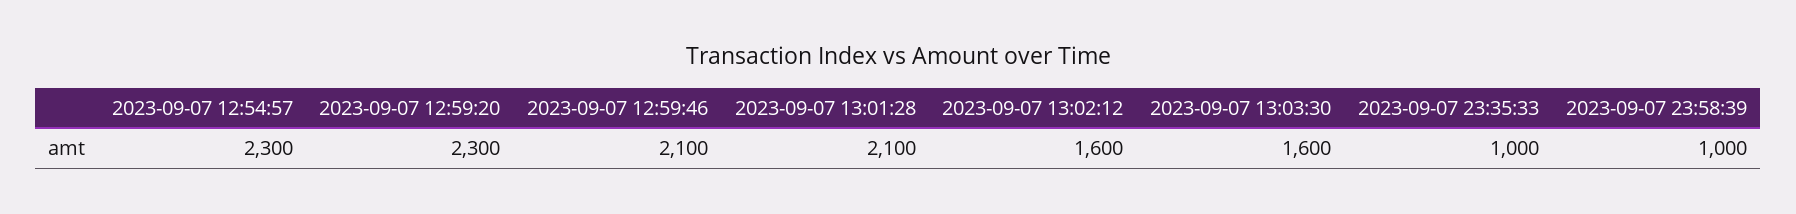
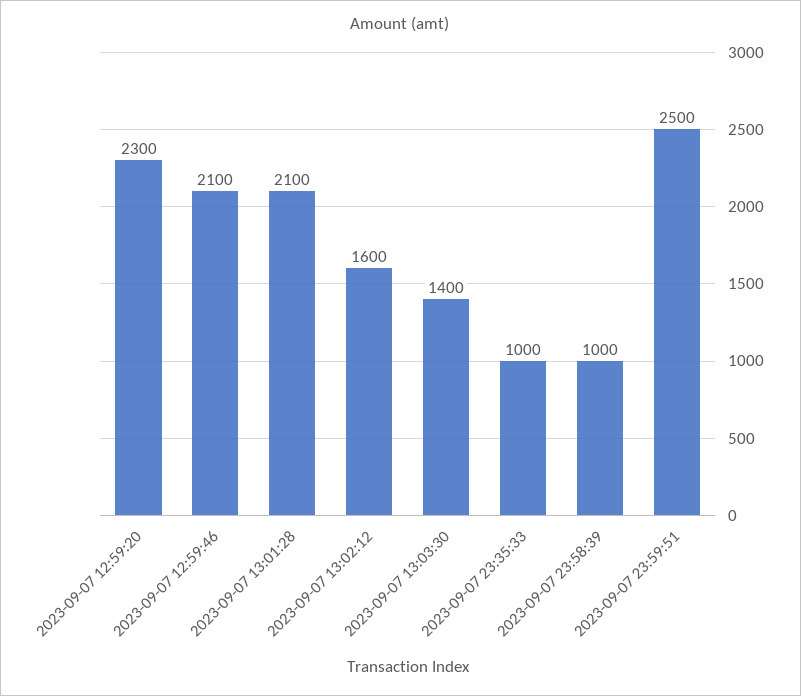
2023-09-07 12:54:57: 2300 -> none
2023-09-07 13:03:30: 1600 -> 1400
2023-09-07 23:59:51: none -> 2500

